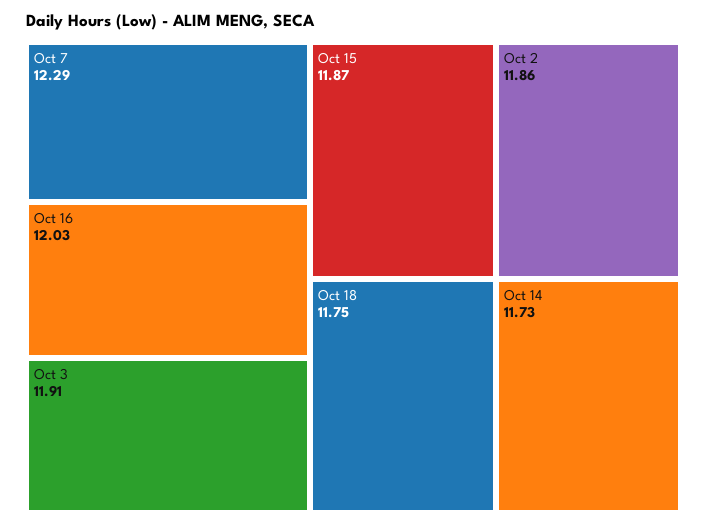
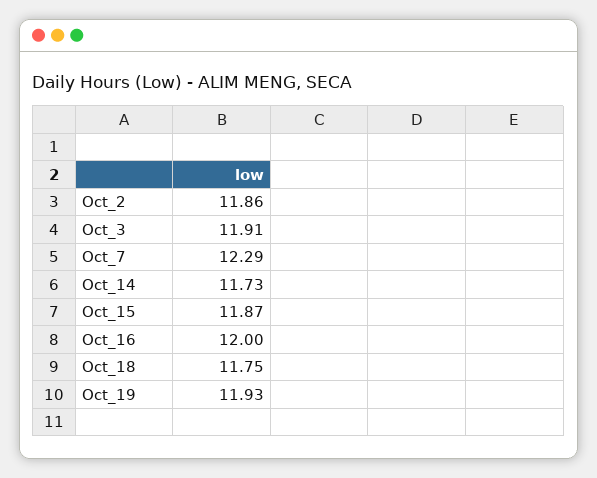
Oct 16: 12.03 -> 12
Oct_19: none -> 11.93

